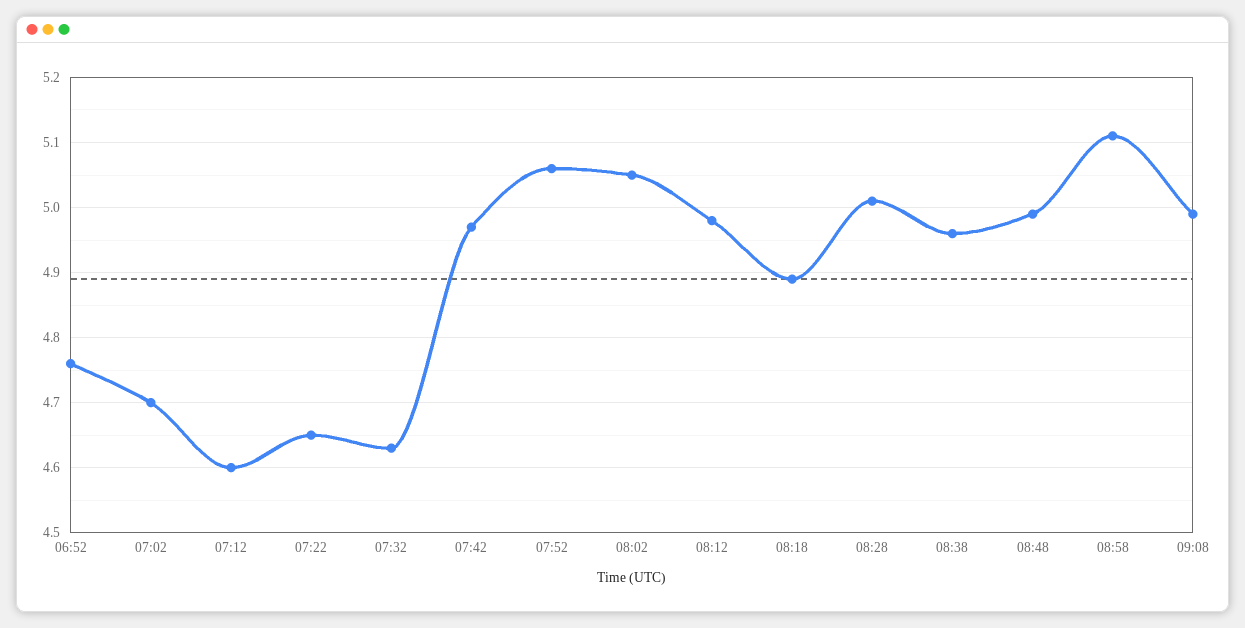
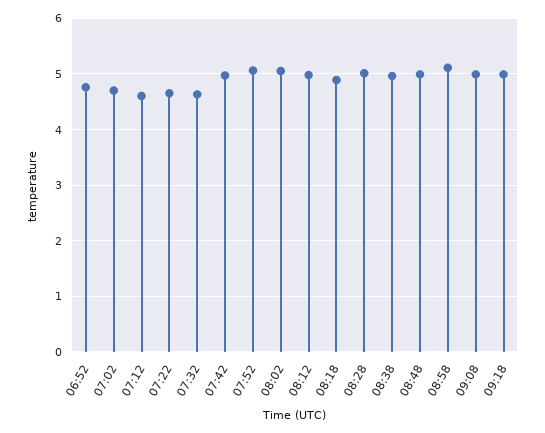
09:18: none -> 5

